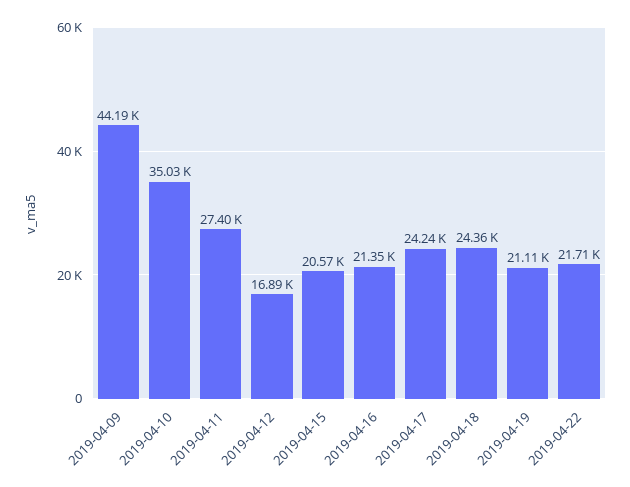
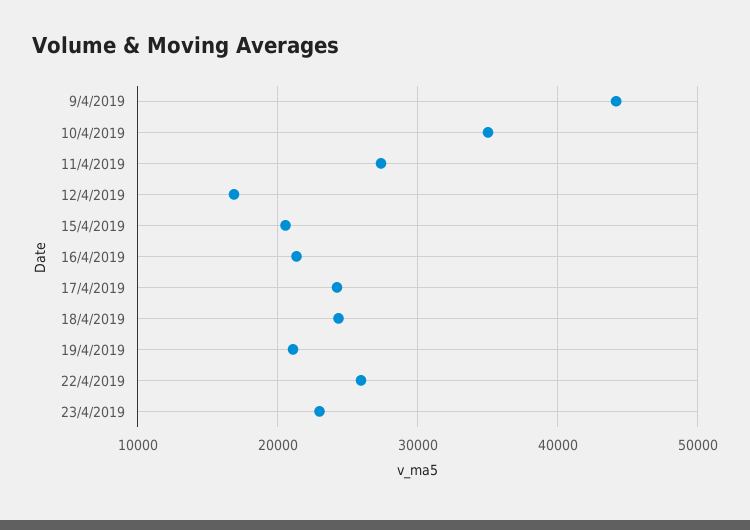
2019-04-22: 21710 -> 26000
23/4/2019: none -> 23000

